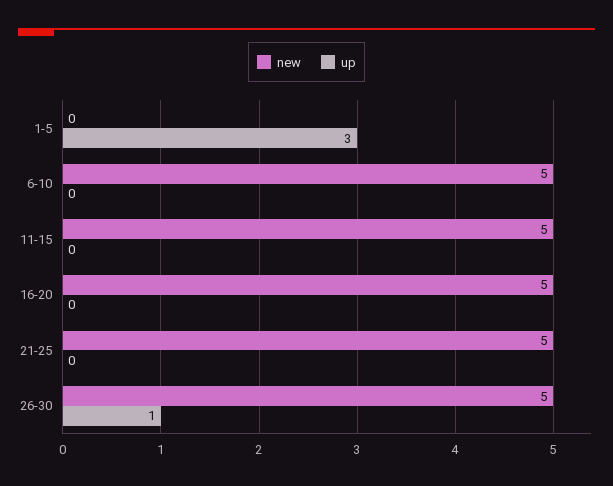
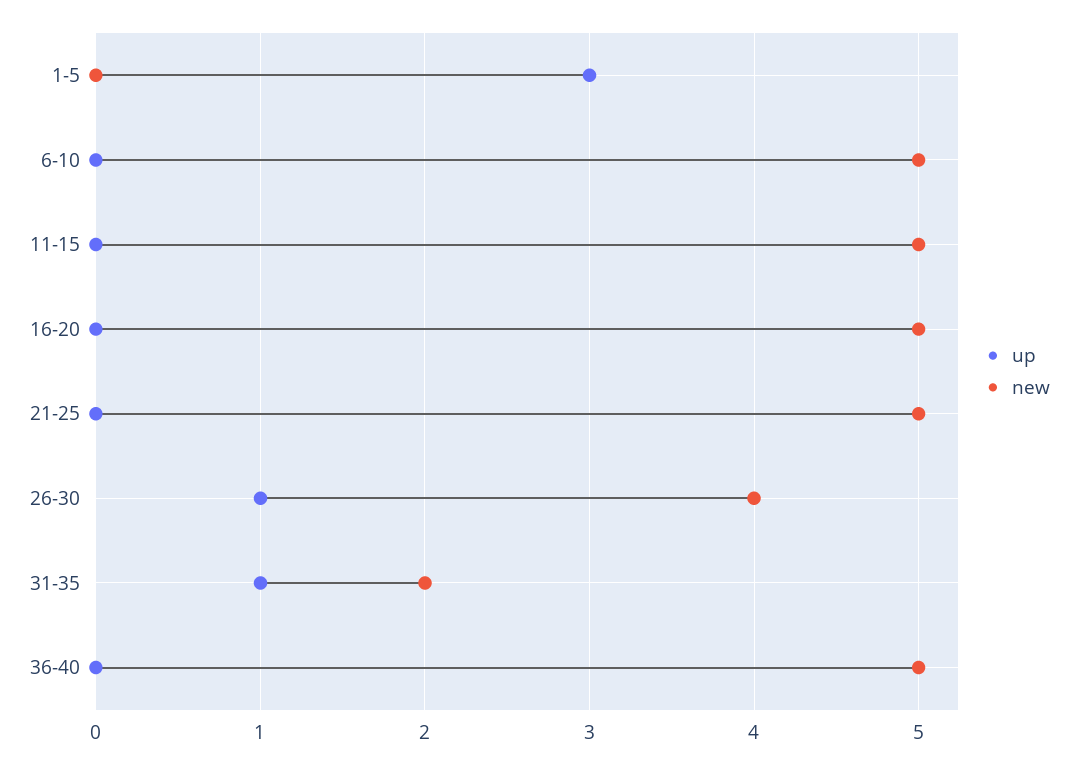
new, 26-30: 5 -> 4
up, 31-35: none -> 1
new, 31-35: none -> 2
up, 36-40: none -> 0
new, 36-40: none -> 5

